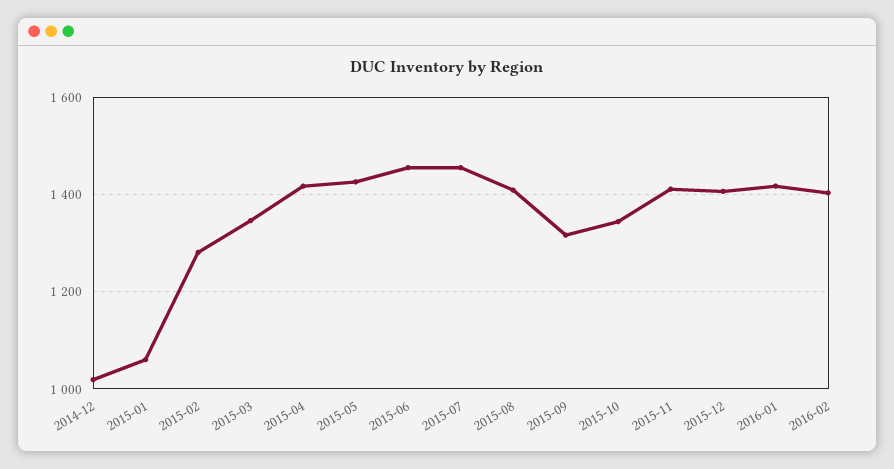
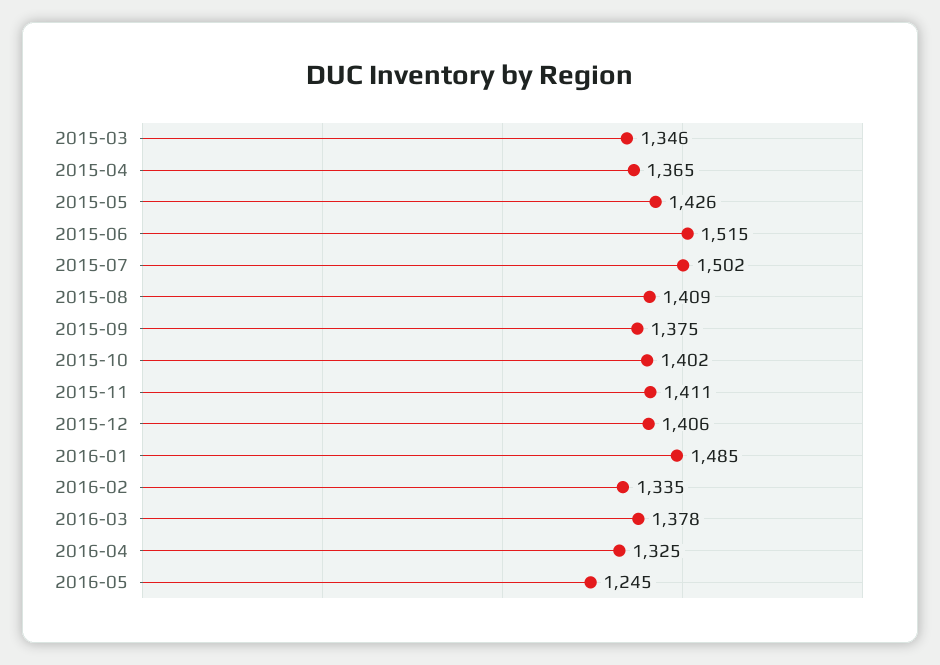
2014-12: 1020 -> none
2015-01: 1060 -> none
2015-02: 1280 -> none
2015-04: 1420 -> 1365
2015-06: 1460 -> 1515
2015-07: 1460 -> 1502
2015-09: 1320 -> 1375
2015-10: 1340 -> 1402
2016-01: 1420 -> 1485
2016-02: 1400 -> 1335
2016-03: none -> 1378
2016-04: none -> 1325
2016-05: none -> 1245

